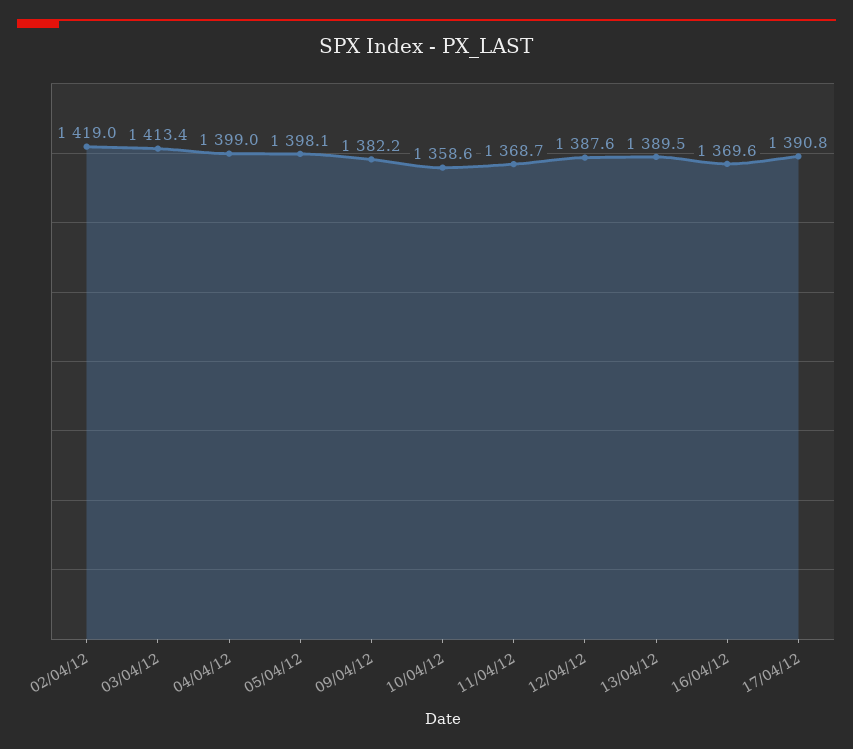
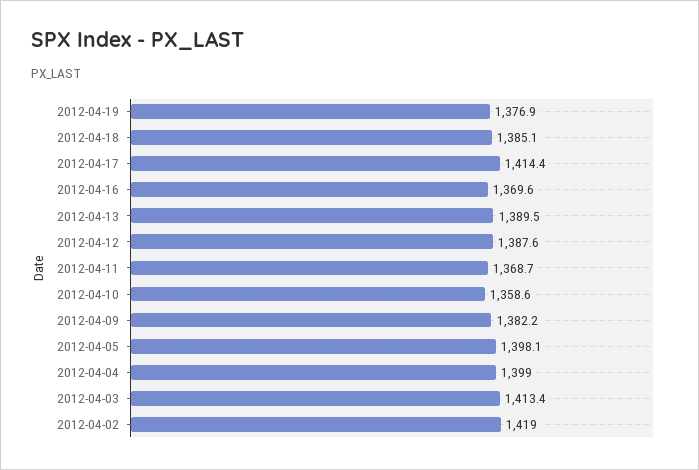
17/04/12: 1390.8 -> 1414.4
2012-04-19: none -> 1376.9
2012-04-18: none -> 1385.1

